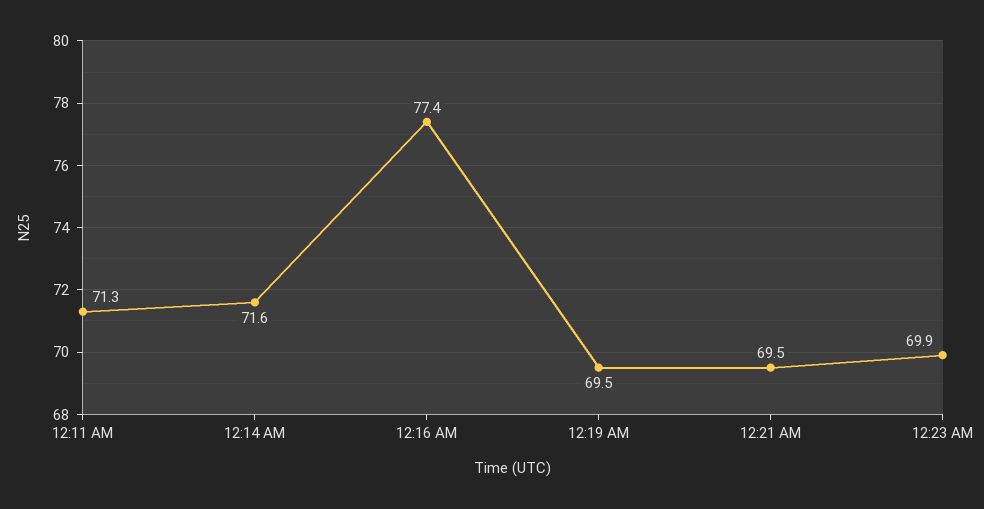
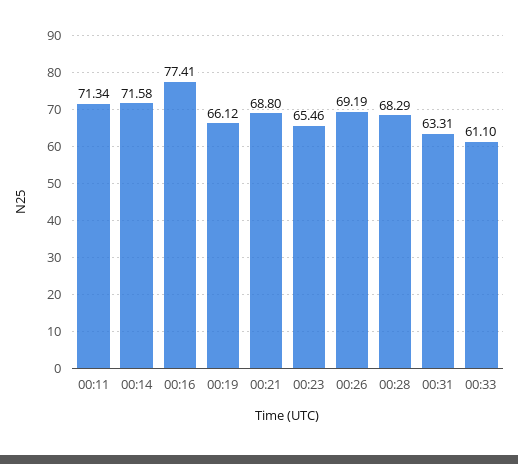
12:19 AM: 69.5 -> 66.12
12:21 AM: 69.5 -> 68.8
12:23 AM: 69.9 -> 65.46
00:26: none -> 69.19
00:28: none -> 68.29
00:31: none -> 63.31
00:33: none -> 61.1

